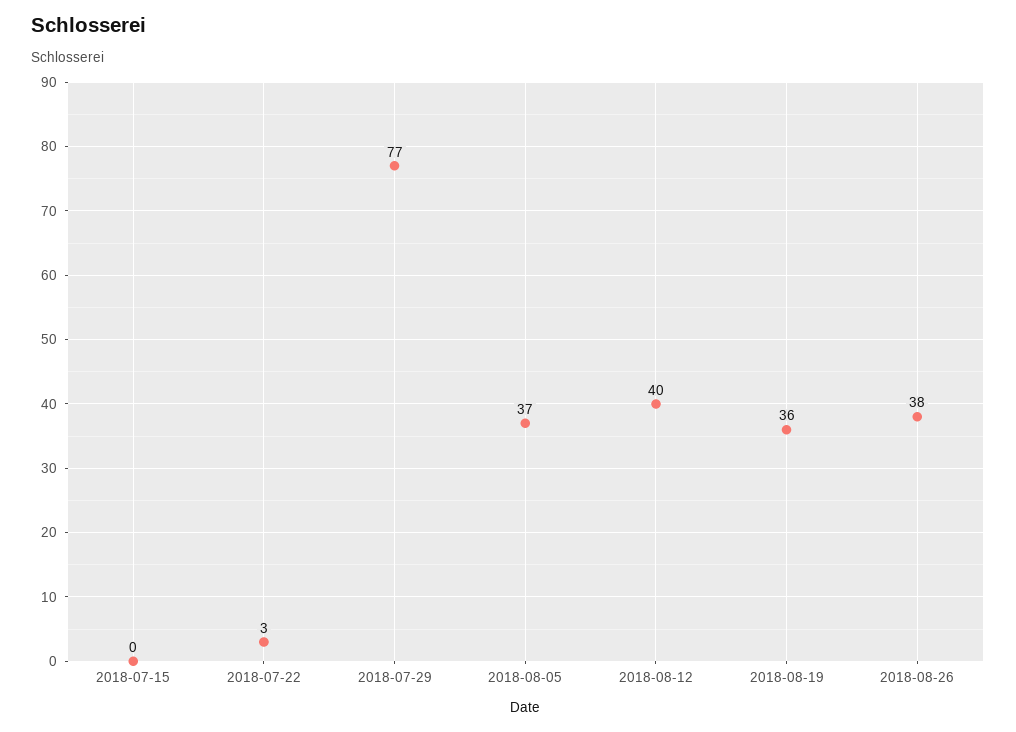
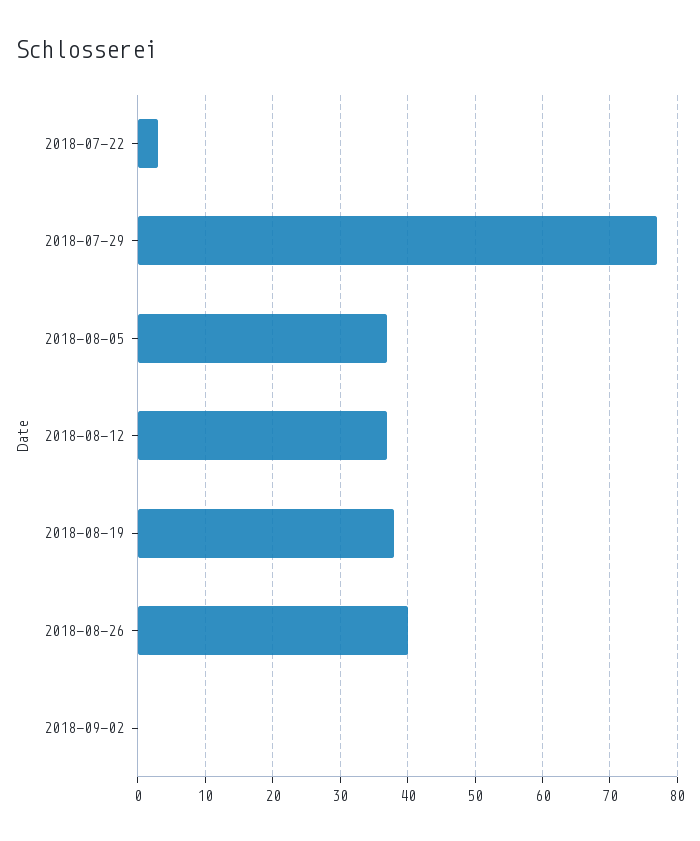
2018-07-15: 0 -> none
2018-08-12: 40 -> 37
2018-08-19: 36 -> 38
2018-08-26: 38 -> 40
2018-09-02: none -> 0

